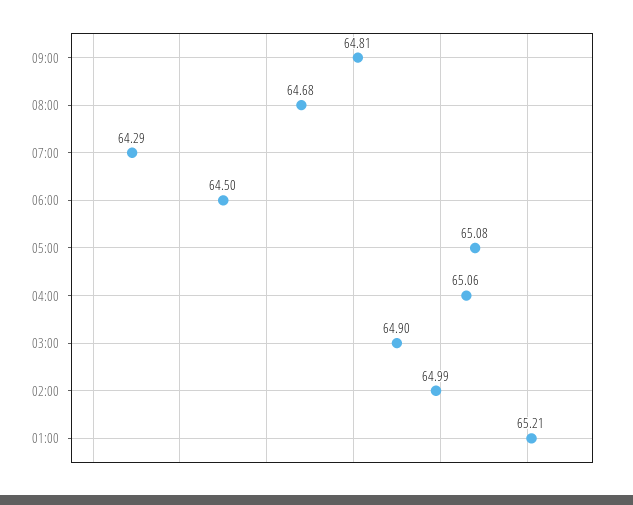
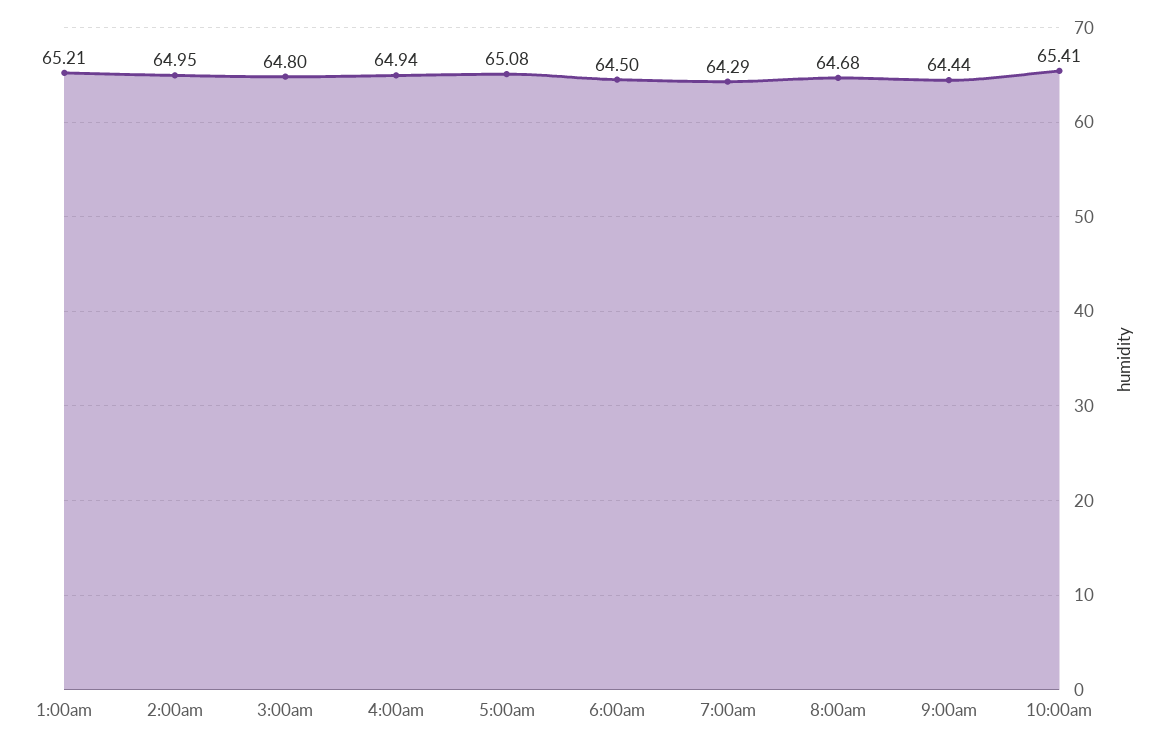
09:00: 64.81 -> 64.44
04:00: 65.06 -> 64.94
03:00: 64.9 -> 64.8
02:00: 64.99 -> 64.95
10:00am: none -> 65.41

